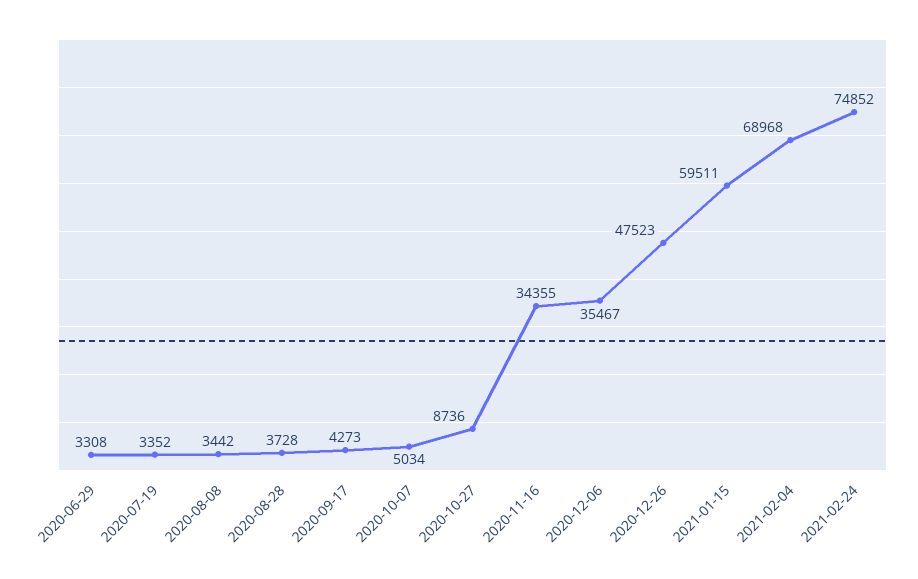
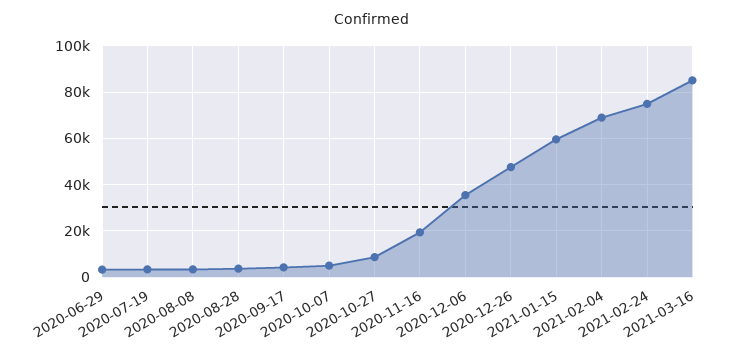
2020-11-16: 34355 -> 20000
2021-03-16: none -> 85000

